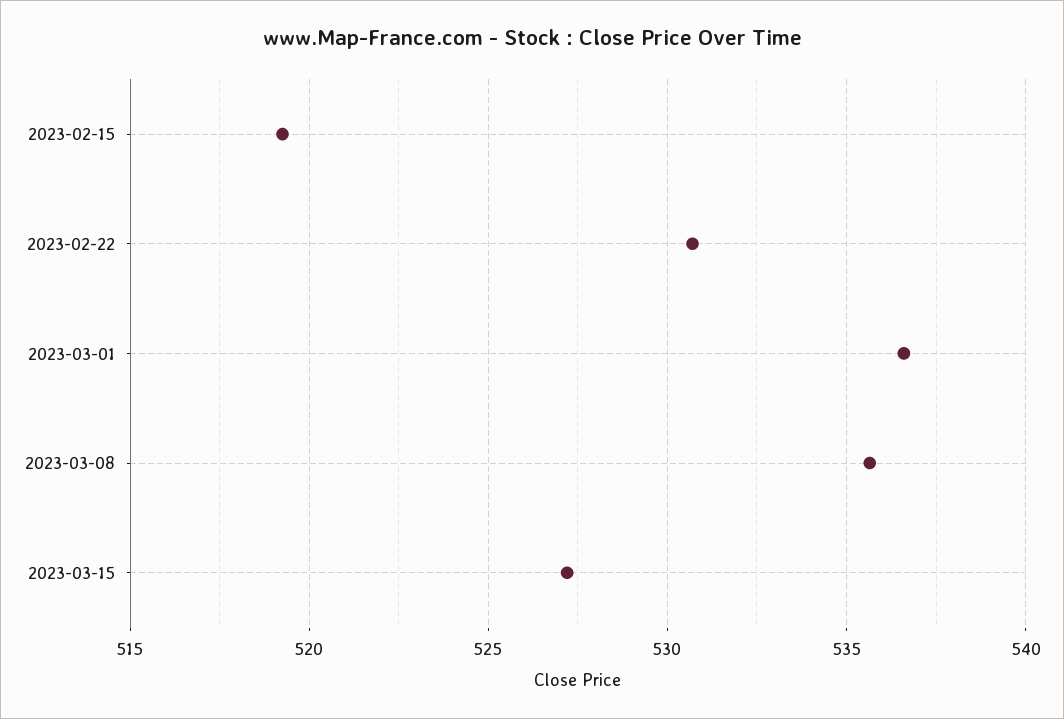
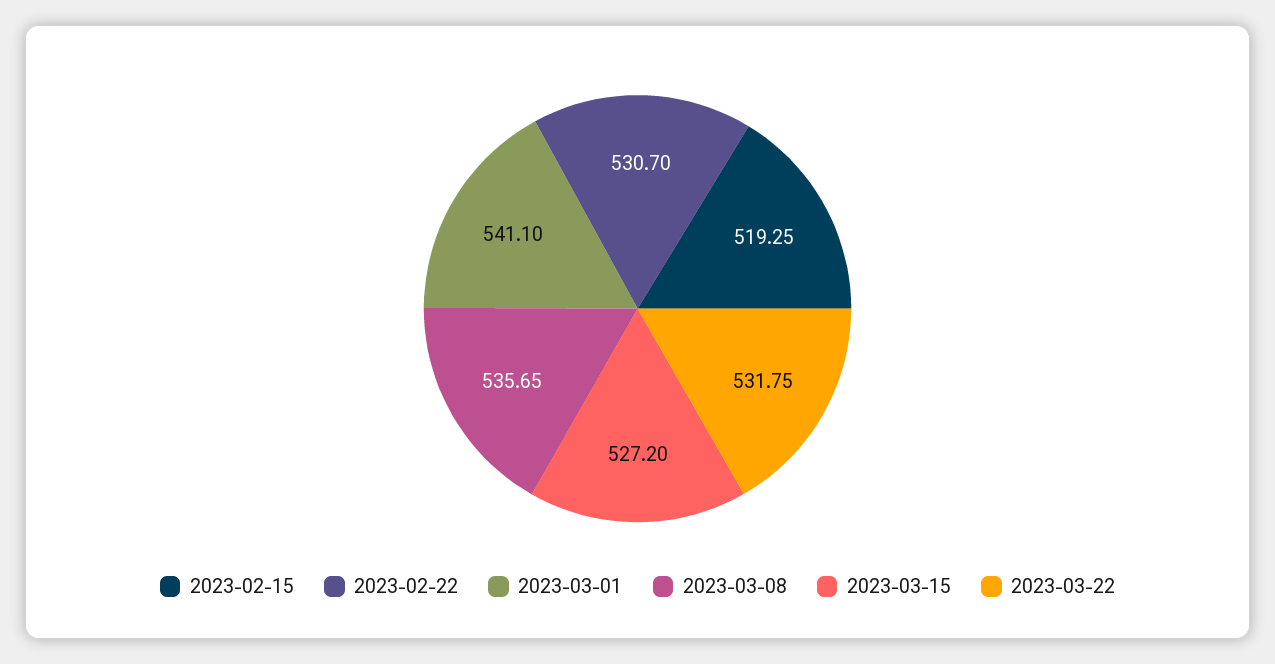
2023-03-01: 536.5 -> 541.1
2023-03-22: none -> 531.75

